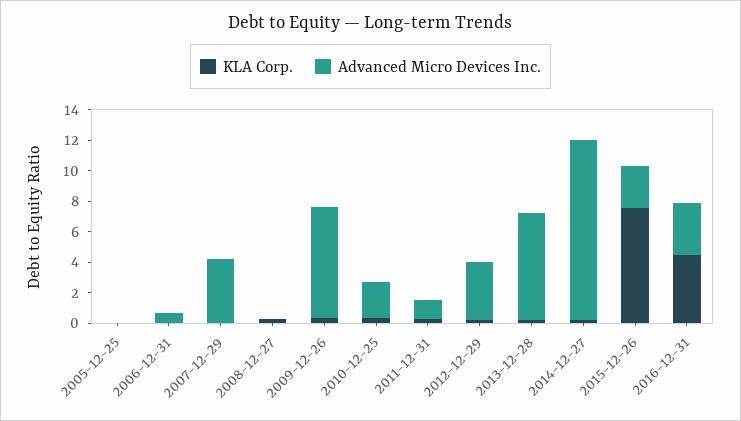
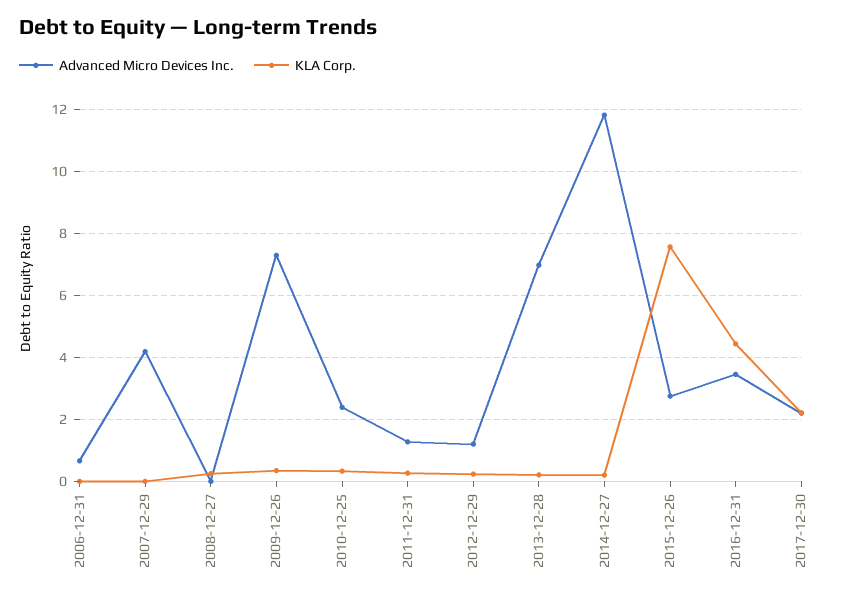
KLA Corp., 2005-12-25: 0 -> none
Advanced Micro Devices Inc., 2005-12-25: 0 -> none
Advanced Micro Devices Inc., 2012-12-29: 4 -> 1.2
Advanced Micro Devices Inc., 2017-12-30: none -> 2.2
KLA Corp., 2017-12-30: none -> 2.2

